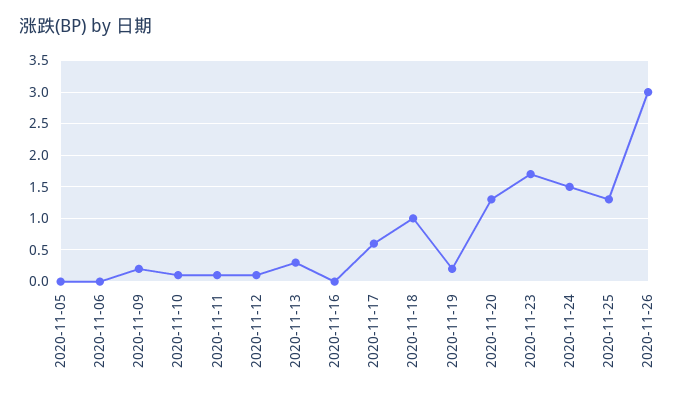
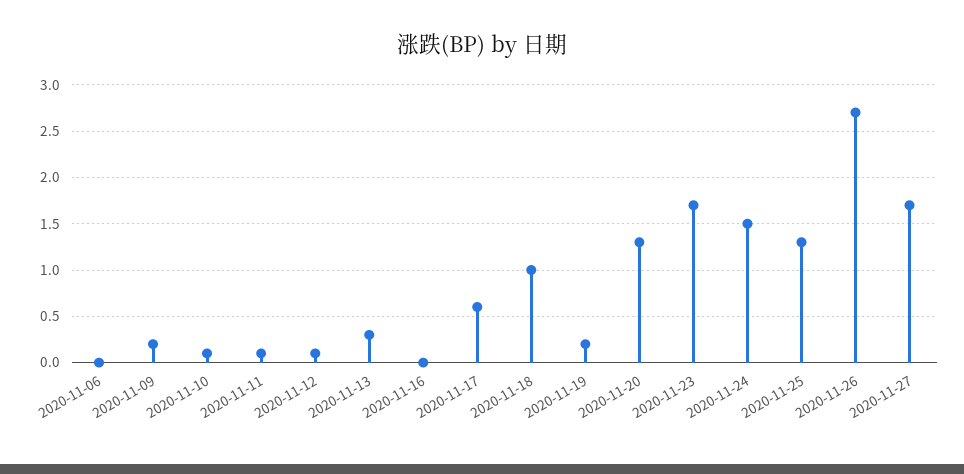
2020-11-05: 0 -> none
2020-11-26: 3 -> 2.7
2020-11-27: none -> 1.7

